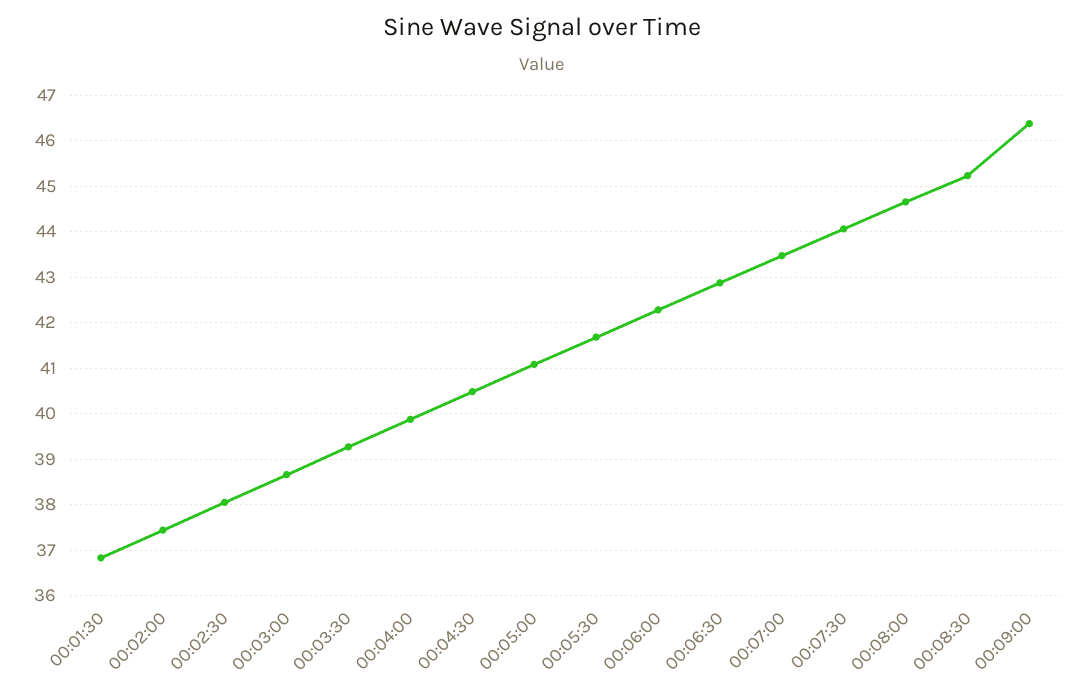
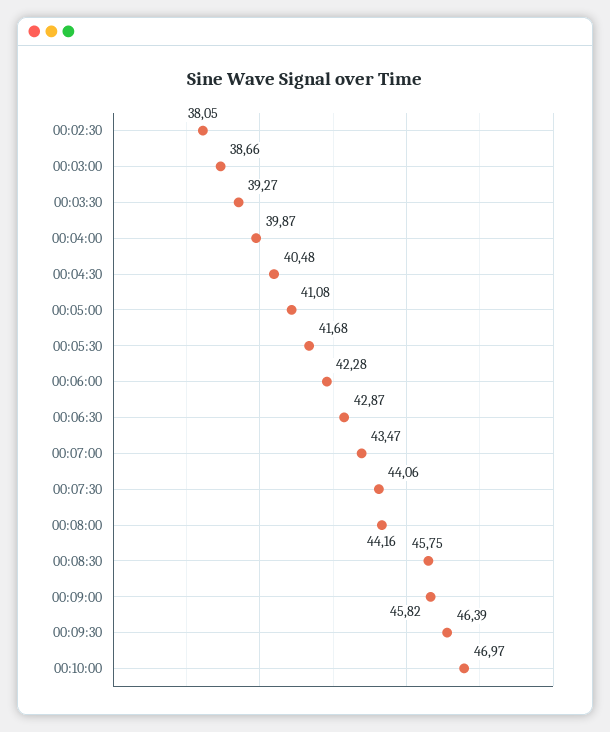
00:01:30: 36.8 -> none
00:02:00: 37.4 -> none
00:08:00: 44.6 -> 44.16
00:08:30: 45.2 -> 45.75
00:09:00: 46.4 -> 45.82
00:09:30: none -> 46.39
00:10:00: none -> 46.97

